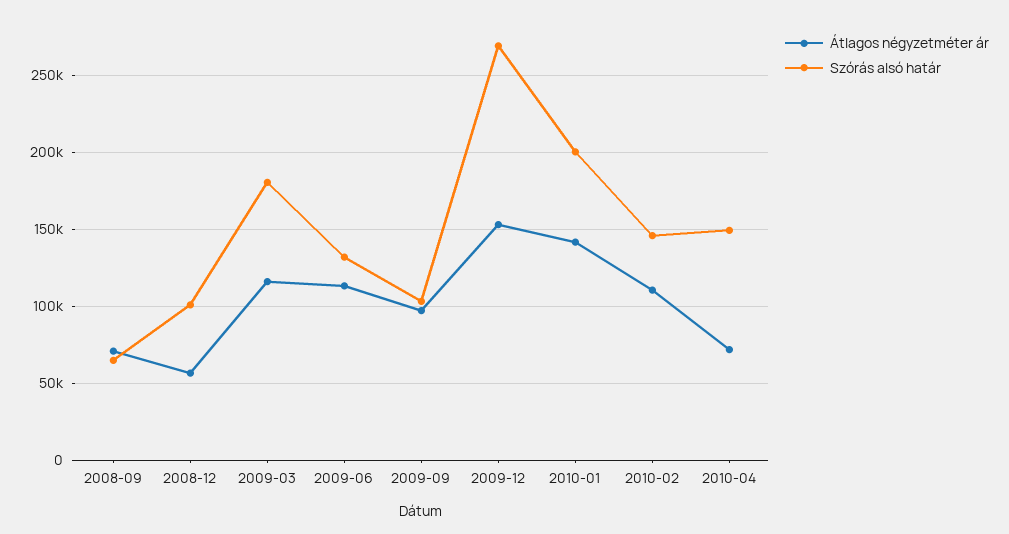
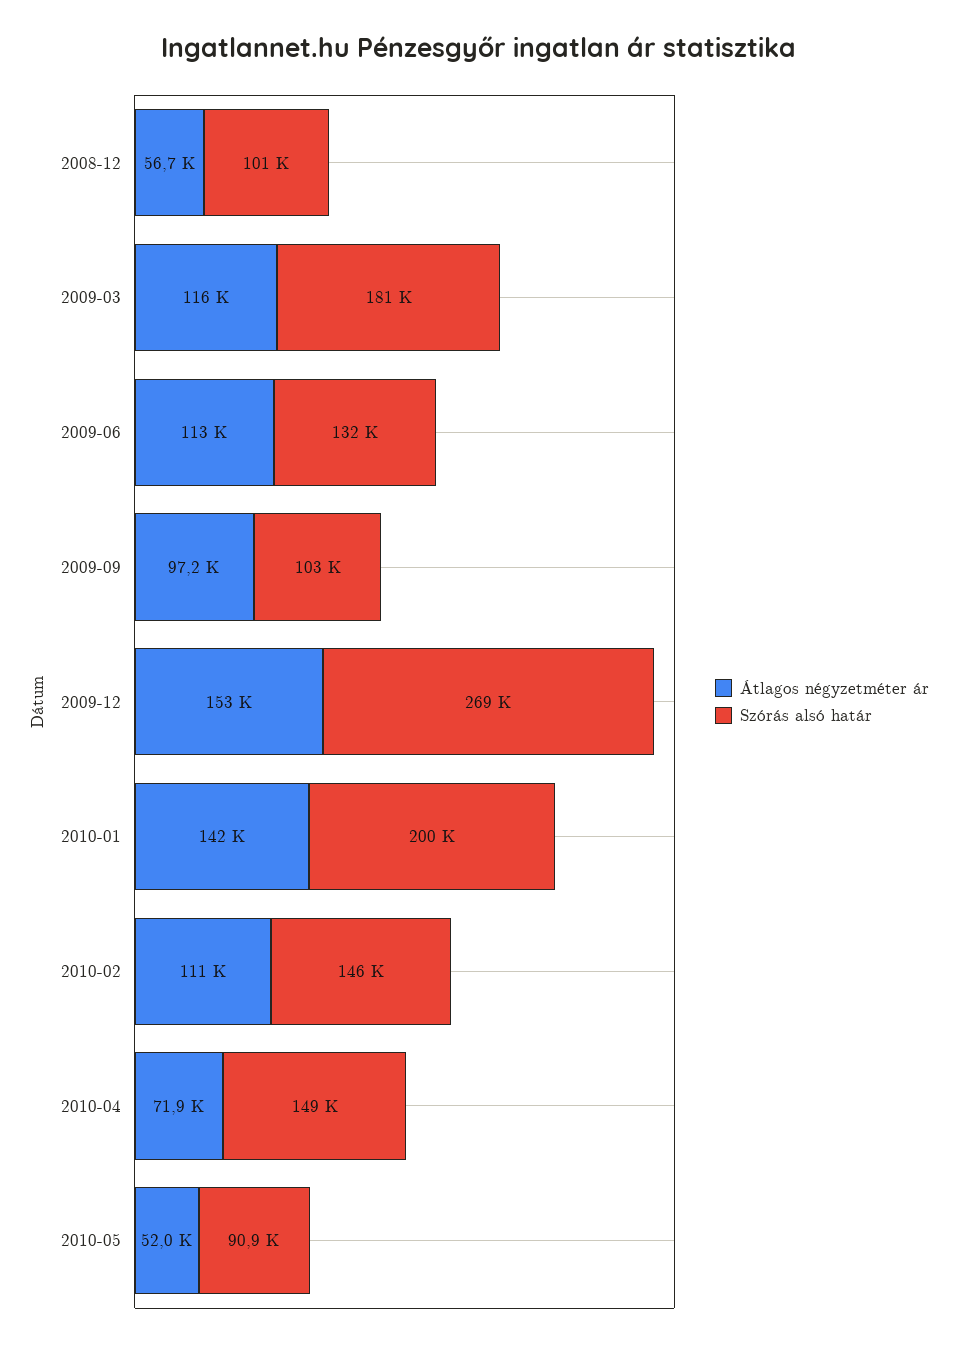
Átlagos négyzetméter ár, 2008-09: 70000 -> none
Szórás alsó határ, 2008-09: 65000 -> none
Átlagos négyzetméter ár, 2010-05: none -> 52000
Szórás alsó határ, 2010-05: none -> 90900

